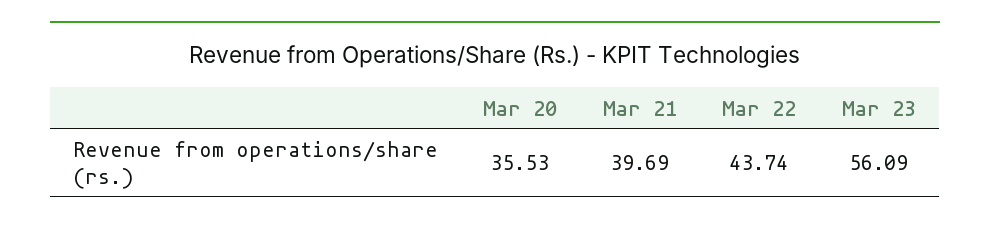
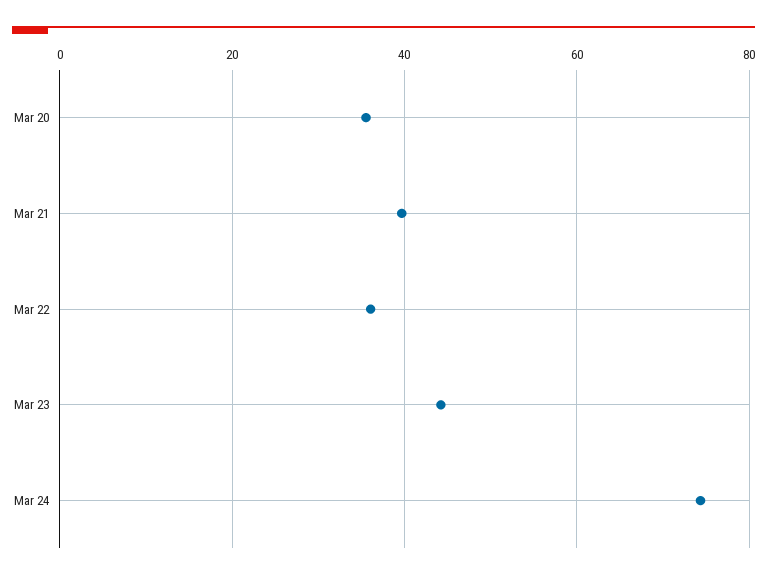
Mar 22: 43.74 -> 36
Mar 23: 56.09 -> 44
Mar 24: none -> 74

